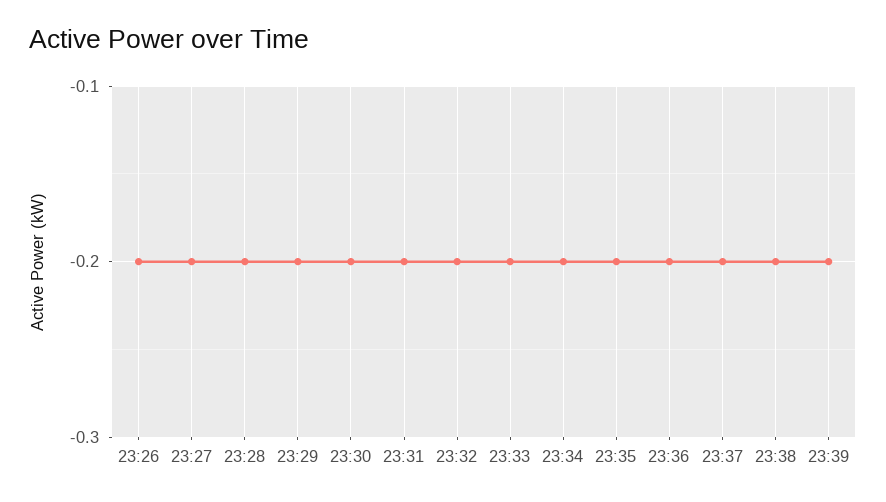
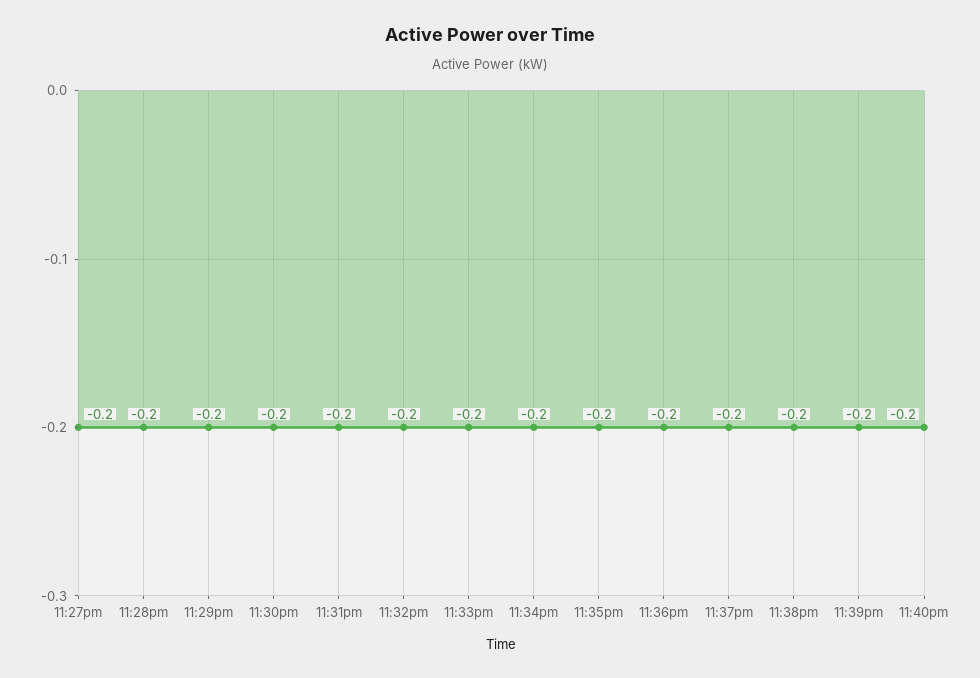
23:26: -0.2 -> none
11:40pm: none -> -0.2

